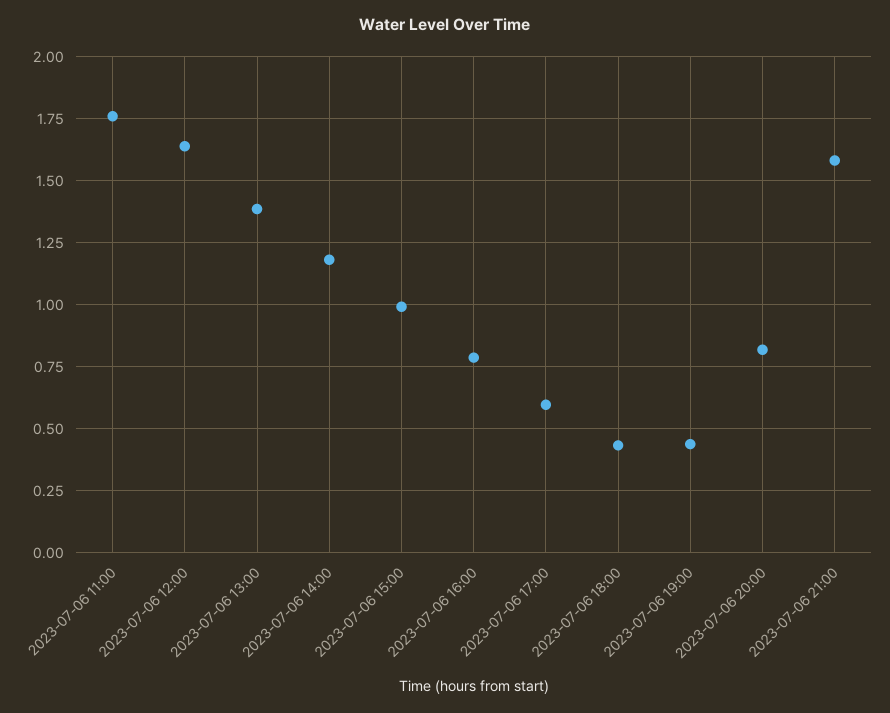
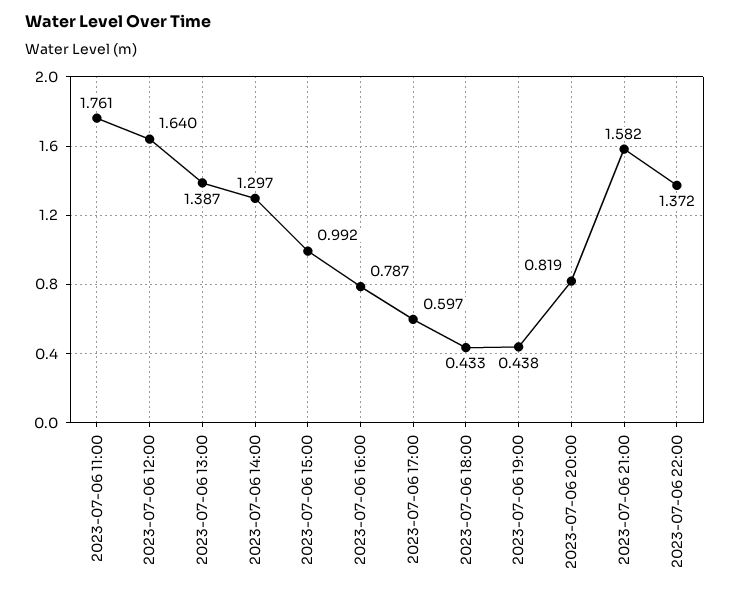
2023-07-06 14:00: 1.175 -> 1.297
2023-07-06 22:00: none -> 1.372

